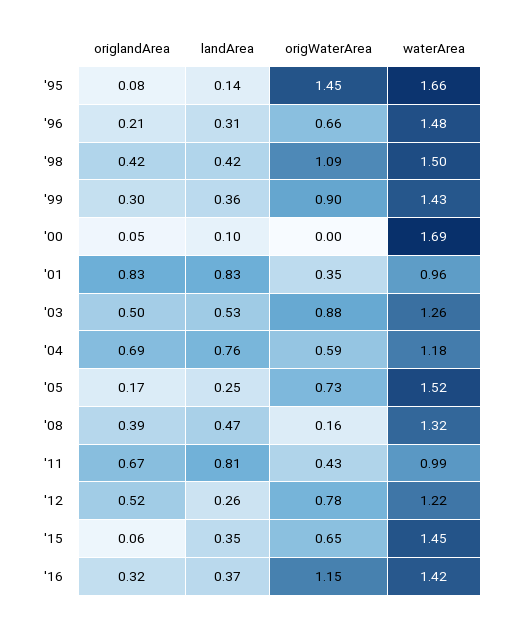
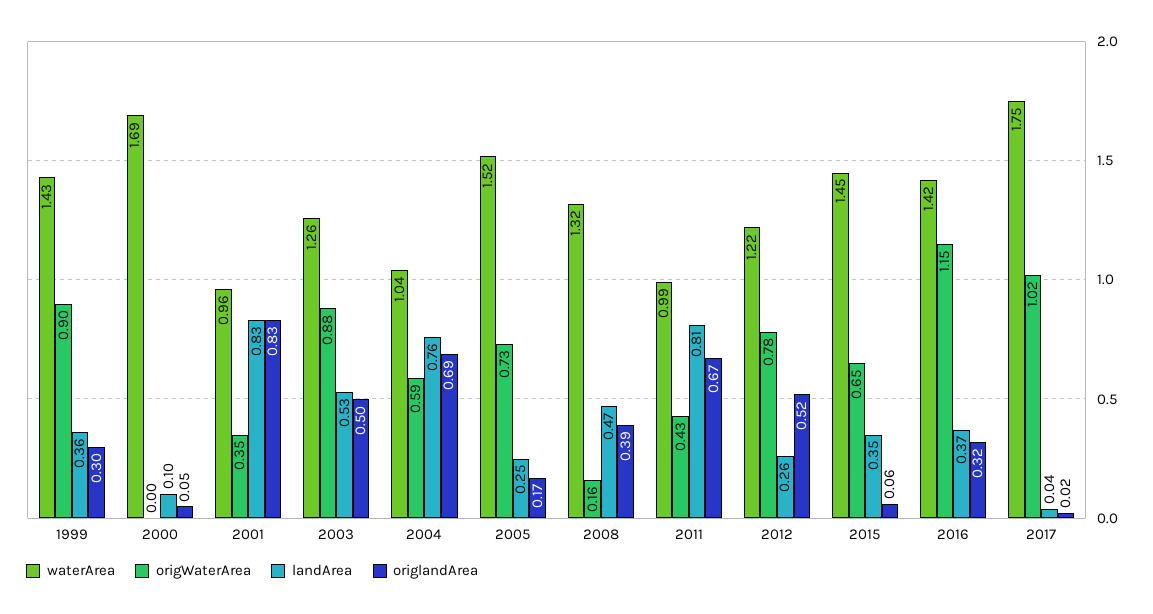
origlandArea, '95: 0.08 -> none
landArea, '95: 0.14 -> none
origWaterArea, '95: 1.45 -> none
waterArea, '95: 1.66 -> none
origlandArea, '96: 0.21 -> none
landArea, '96: 0.31 -> none
origWaterArea, '96: 0.66 -> none
waterArea, '96: 1.48 -> none
origlandArea, '98: 0.42 -> none
landArea, '98: 0.42 -> none
origWaterArea, '98: 1.09 -> none
waterArea, '98: 1.5 -> none
waterArea, '04: 1.18 -> 1.04
waterArea, 2017: none -> 1.75
origWaterArea, 2017: none -> 1.02
landArea, 2017: none -> 0.04
origlandArea, 2017: none -> 0.02

